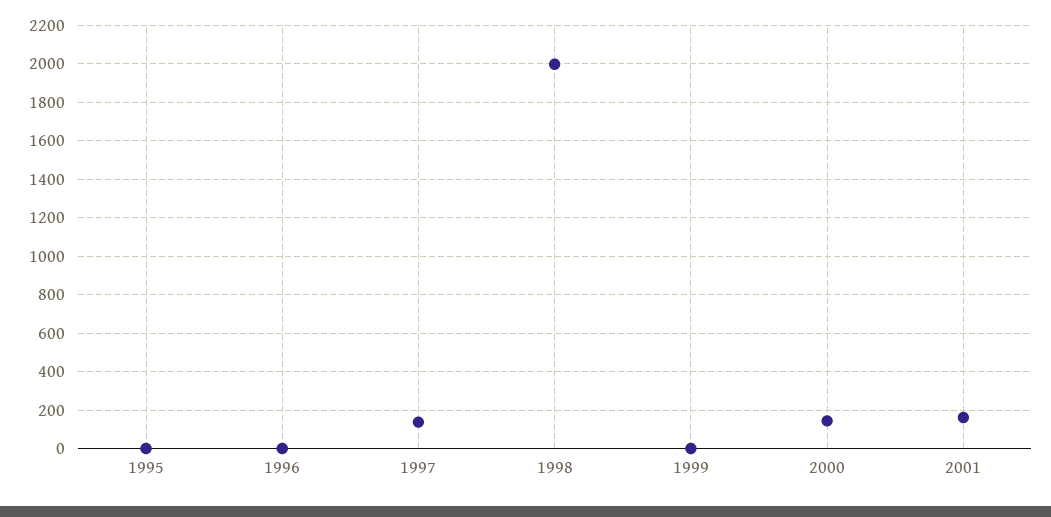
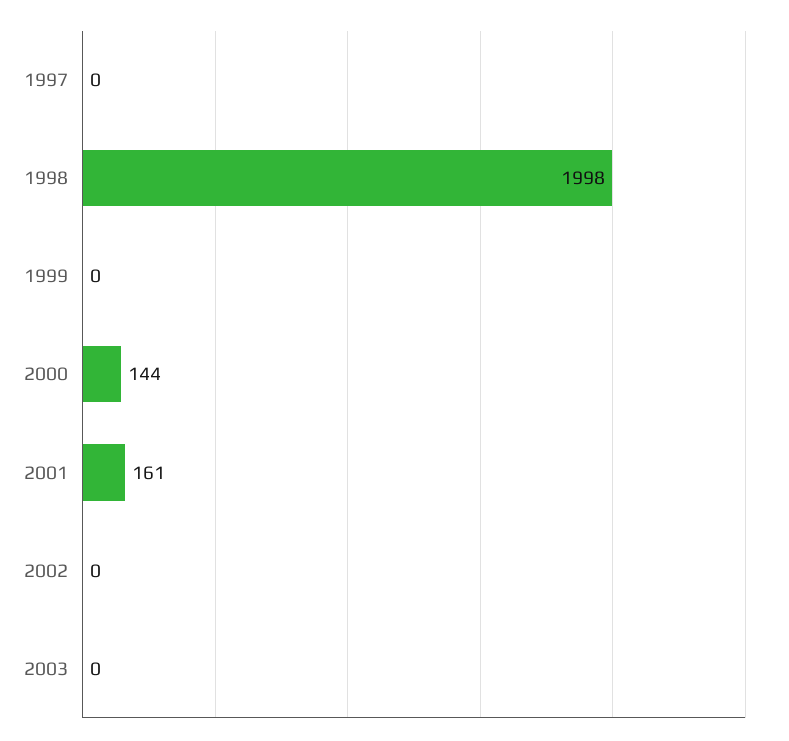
1995: 0 -> none
1996: 0 -> none
1997: 150 -> 0
2002: none -> 0
2003: none -> 0

